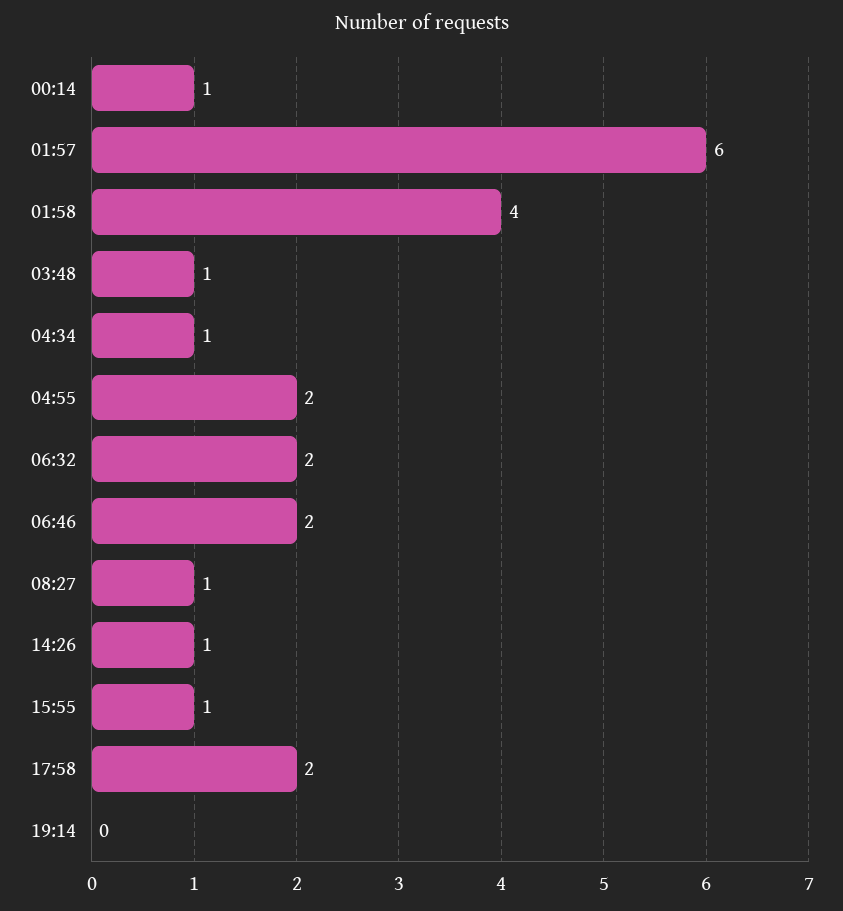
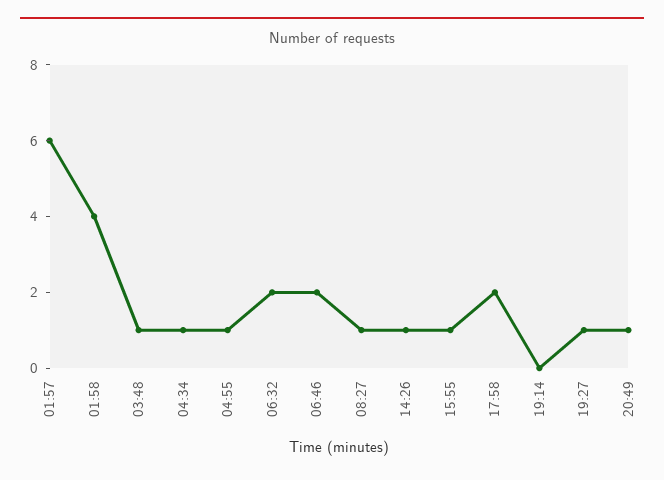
00:14: 1 -> none
04:55: 2 -> 1
19:27: none -> 1
20:49: none -> 1

